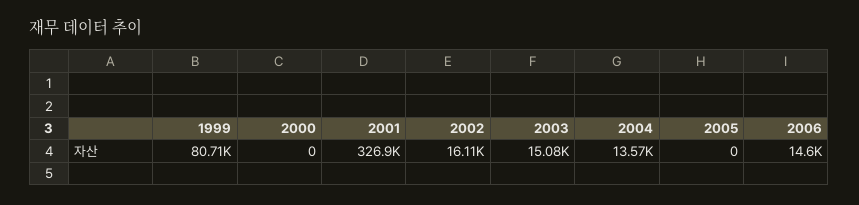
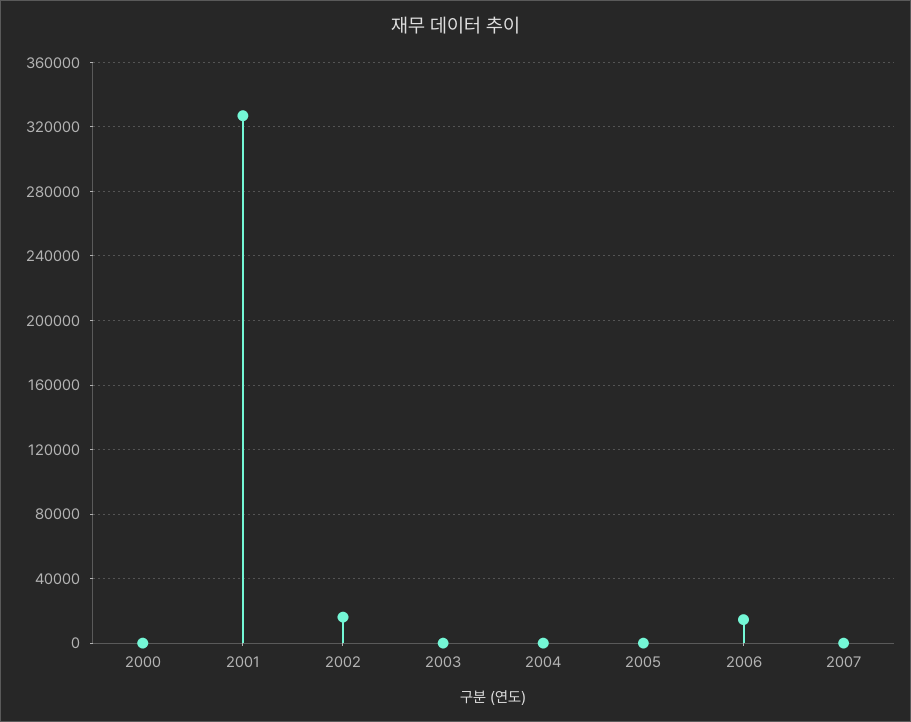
1999: 80710 -> none
2003: 15080 -> 0
2004: 13570 -> 0
2007: none -> 0

